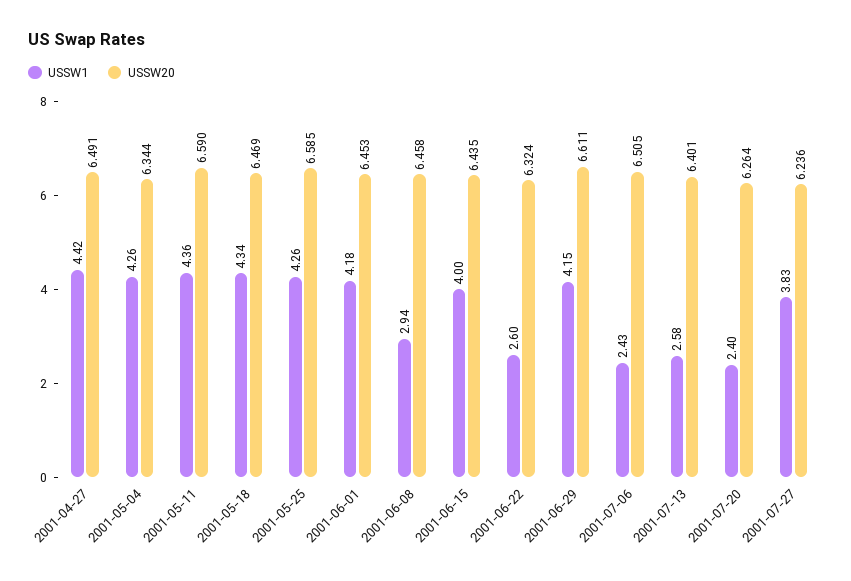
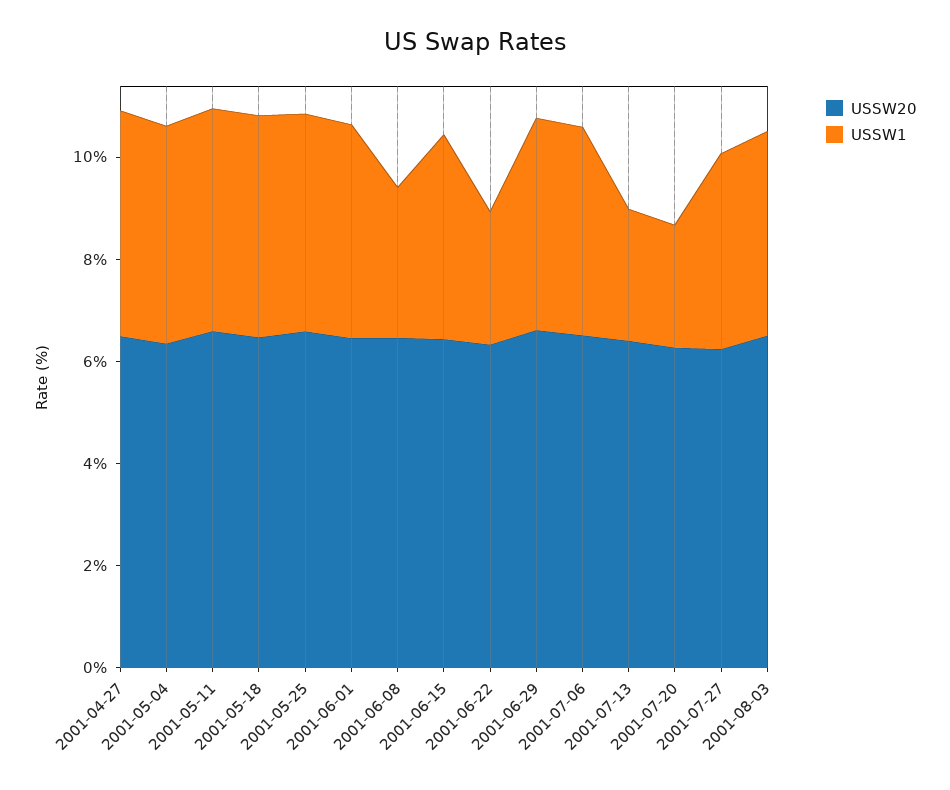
USSW1, 2001-07-06: 2.43 -> 4
USSW20, 2001-08-03: none -> 6.5
USSW1, 2001-08-03: none -> 4

